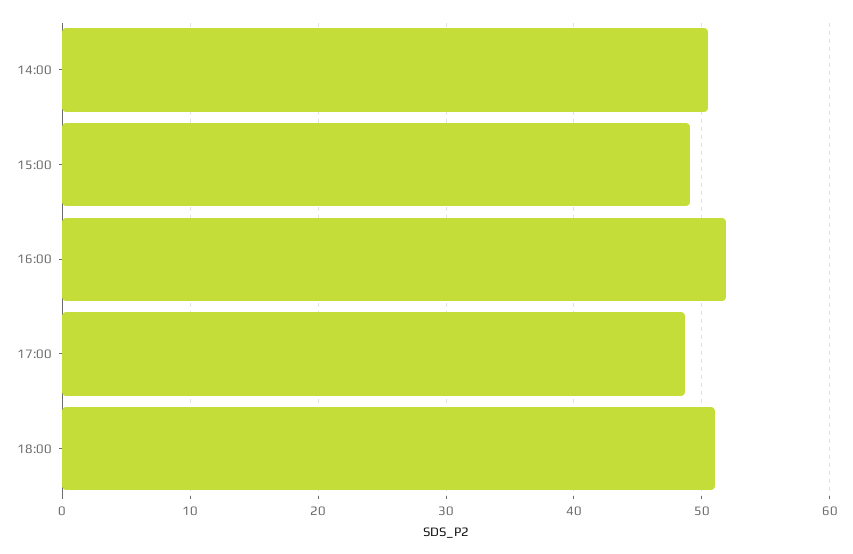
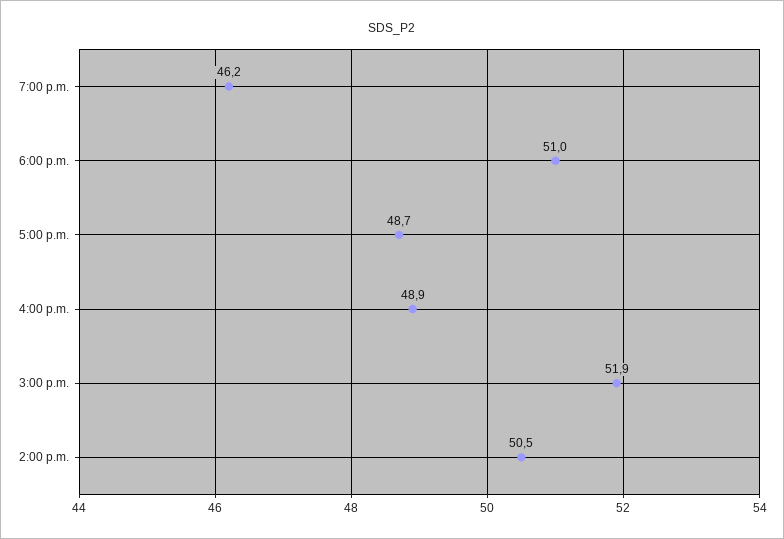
15:00: 49 -> 51.9
16:00: 52 -> 48.9
7:00 p.m.: none -> 46.2

